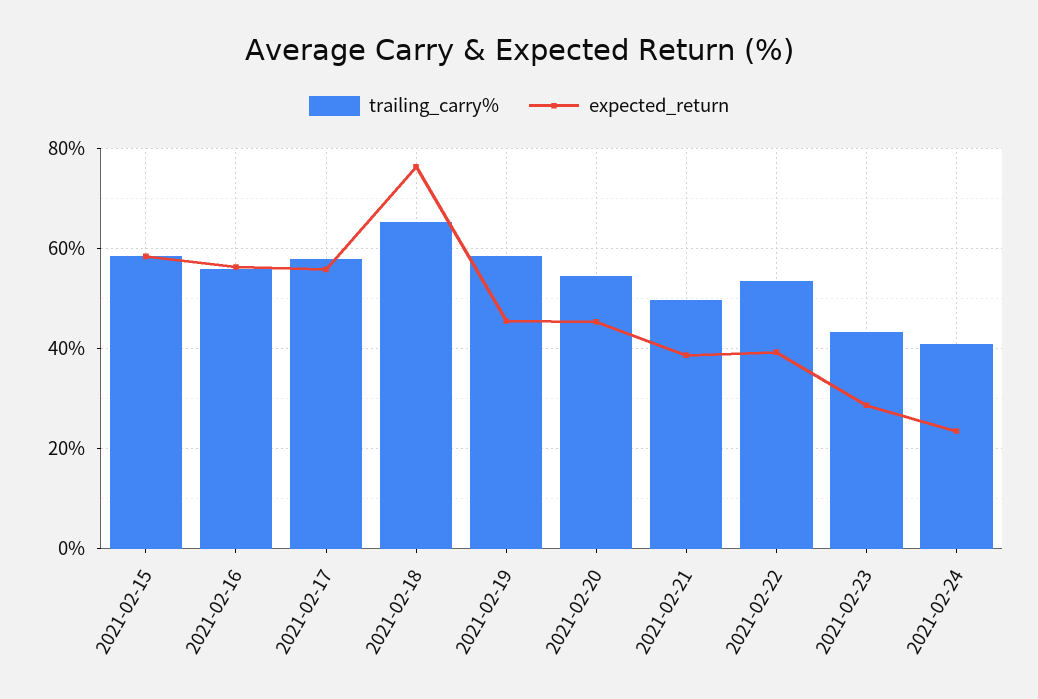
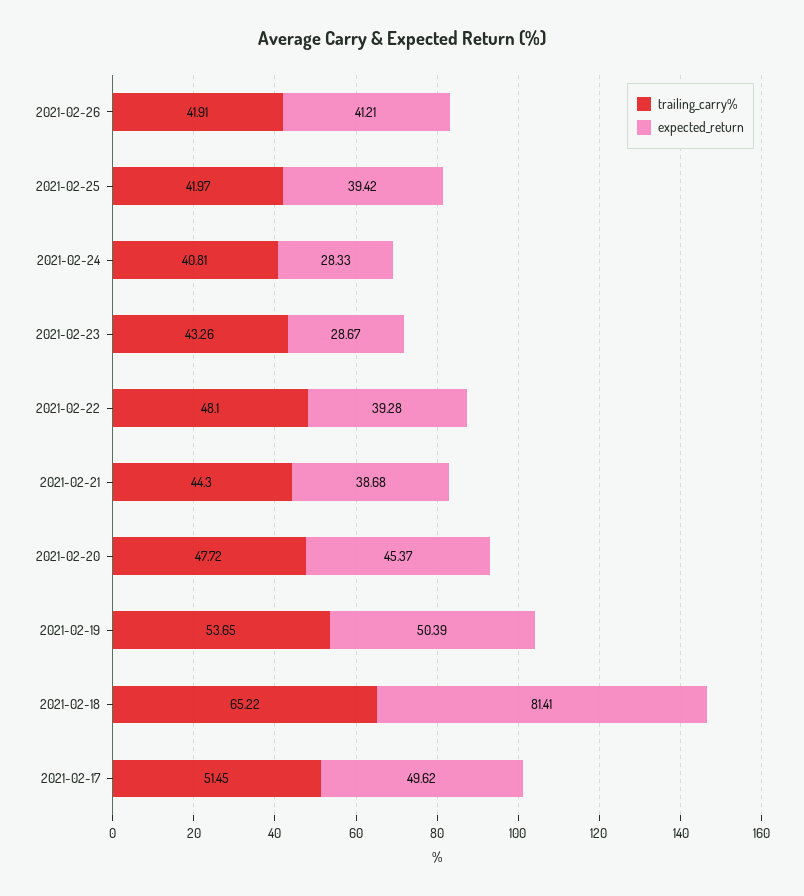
trailing_carry%, 2021-02-15: 58 -> none
expected_return, 2021-02-15: 58 -> none
trailing_carry%, 2021-02-16: 56 -> none
expected_return, 2021-02-16: 56 -> none
trailing_carry%, 2021-02-17: 58 -> 51.45
expected_return, 2021-02-17: 56 -> 49.62
expected_return, 2021-02-18: 76 -> 81.41
trailing_carry%, 2021-02-19: 58 -> 53.65
expected_return, 2021-02-19: 46 -> 50.39
trailing_carry%, 2021-02-20: 54 -> 47.72
trailing_carry%, 2021-02-21: 50 -> 44.3
trailing_carry%, 2021-02-22: 54 -> 48.1
expected_return, 2021-02-24: 24 -> 28.33
trailing_carry%, 2021-02-26: none -> 41.91
expected_return, 2021-02-26: none -> 41.21
trailing_carry%, 2021-02-25: none -> 41.97
expected_return, 2021-02-25: none -> 39.42

